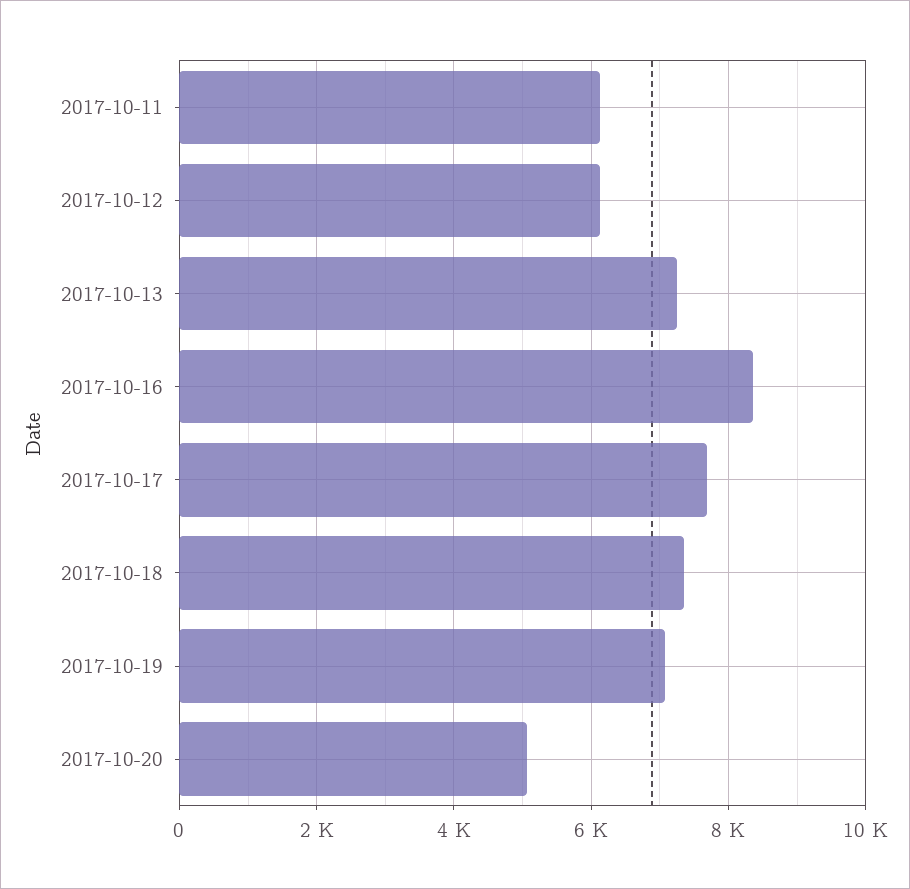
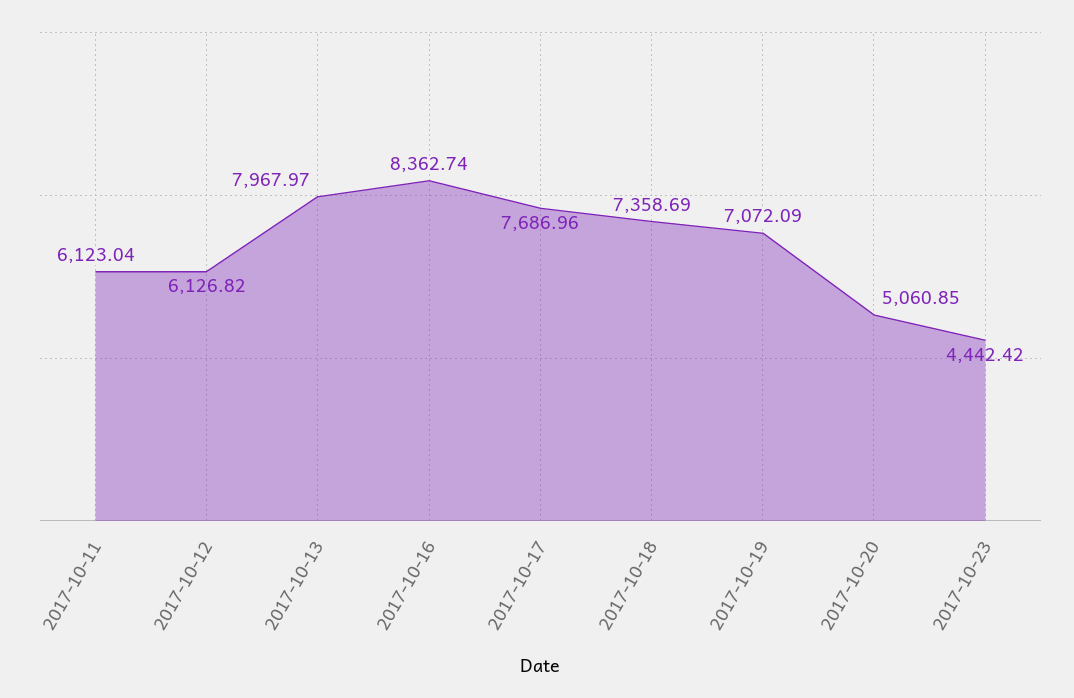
2017-10-13: 7200 -> 7967.97
2017-10-23: none -> 4442.42

